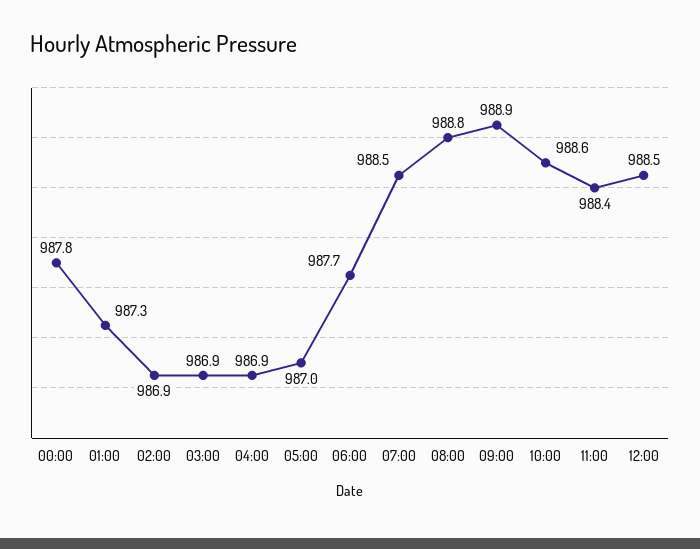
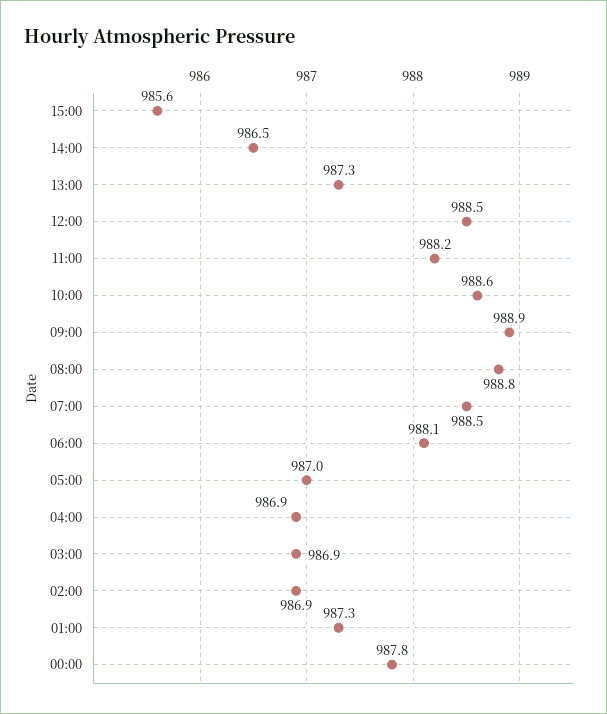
06:00: 987.7 -> 988.1
11:00: 988.4 -> 988.2
15:00: none -> 985.6
14:00: none -> 986.5
13:00: none -> 987.3

